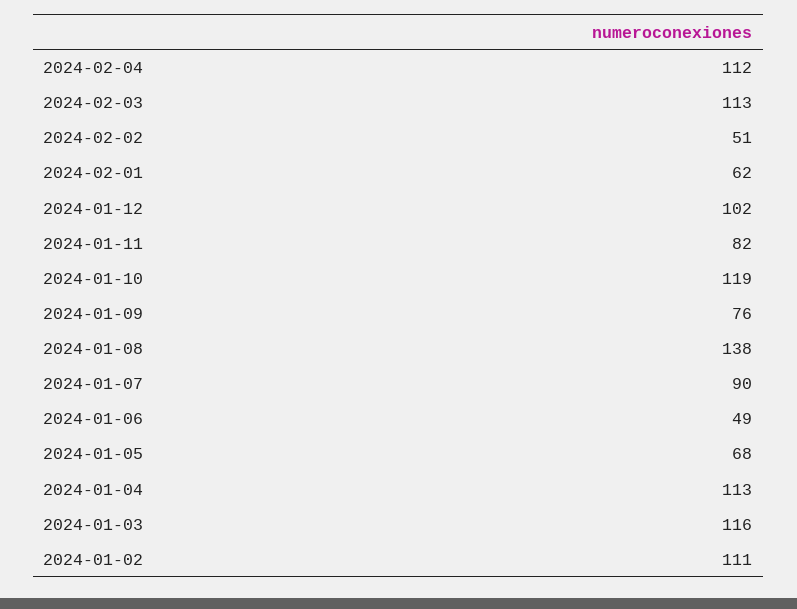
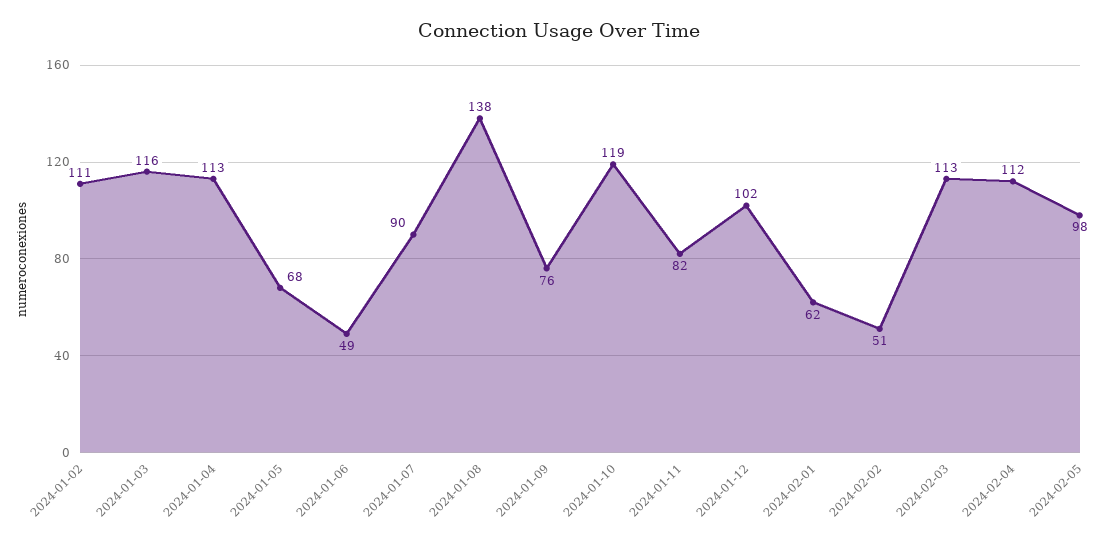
2024-02-05: none -> 98

